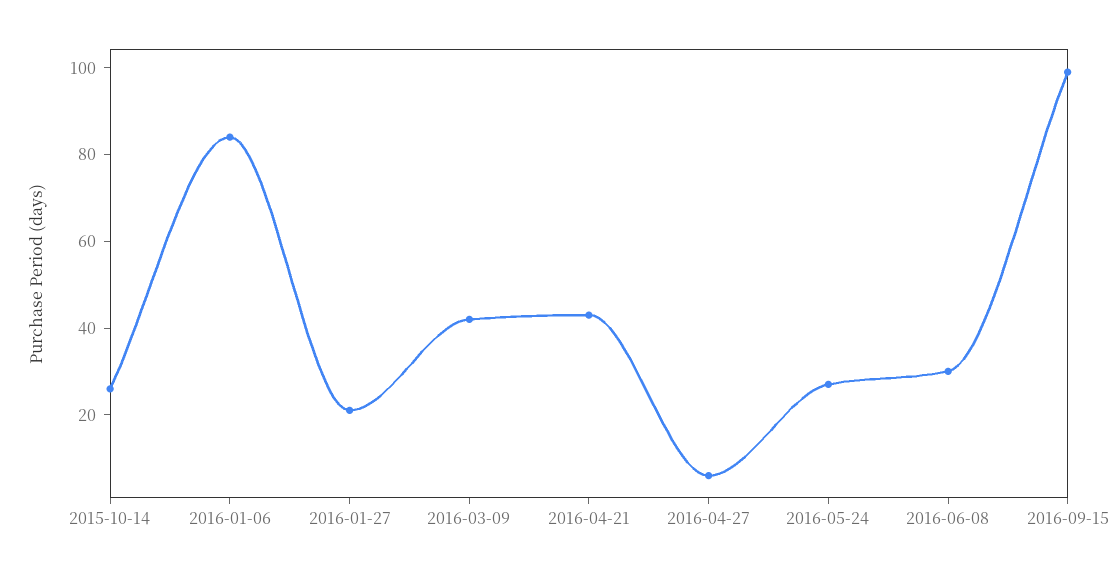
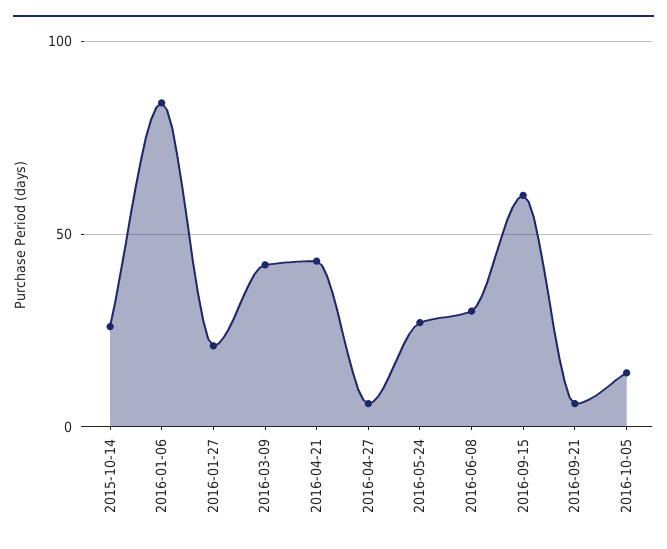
2016-09-15: 100 -> 60
2016-09-21: none -> 5
2016-10-05: none -> 15

